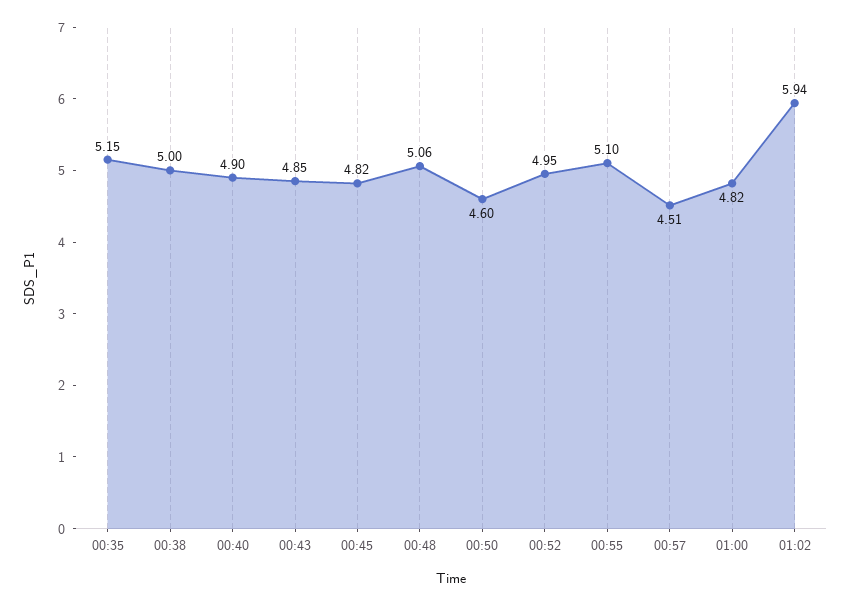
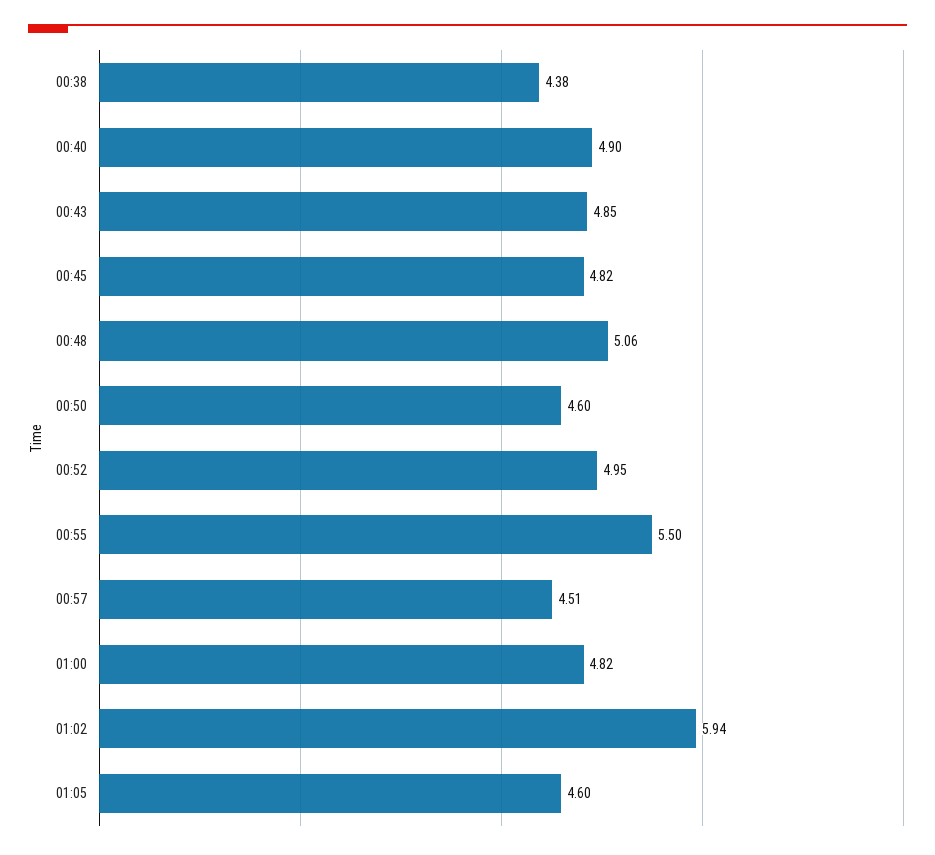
00:35: 5.15 -> none
00:38: 5 -> 4.38
00:55: 5.1 -> 5.5
01:05: none -> 4.6

